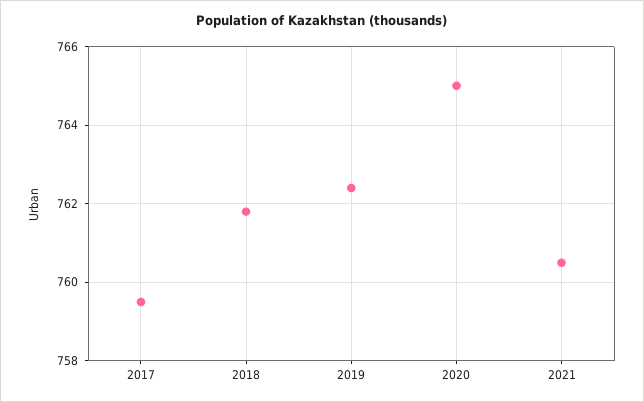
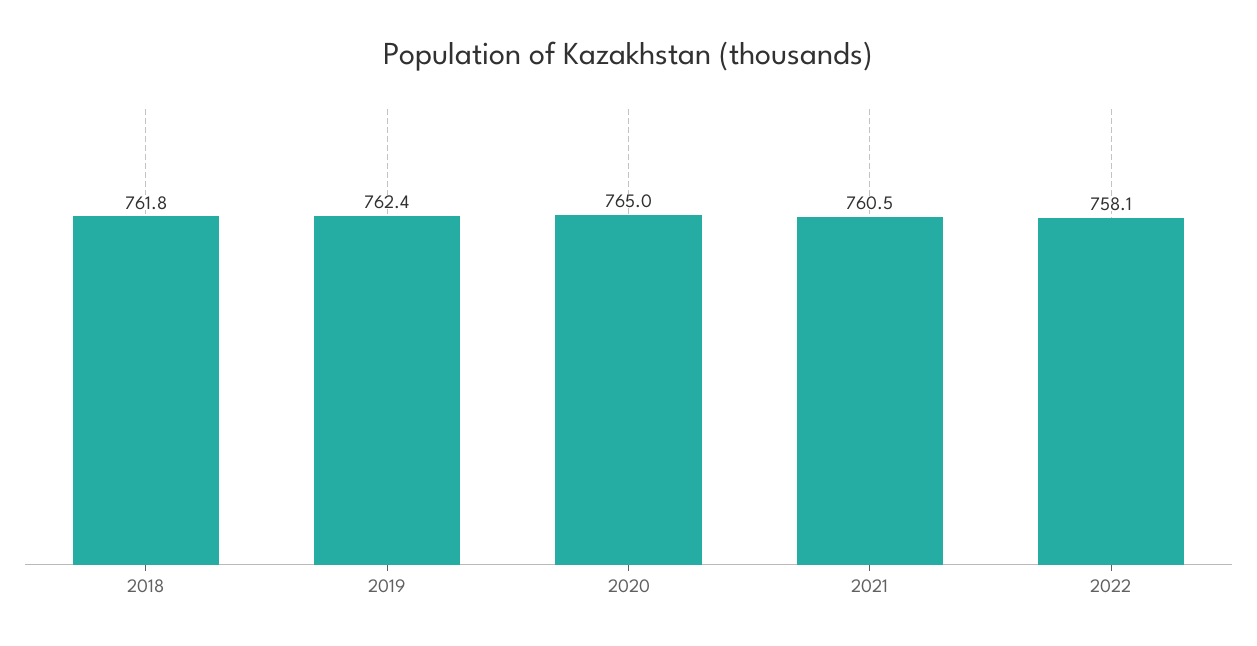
2017: 759.5 -> none
2022: none -> 758.1

